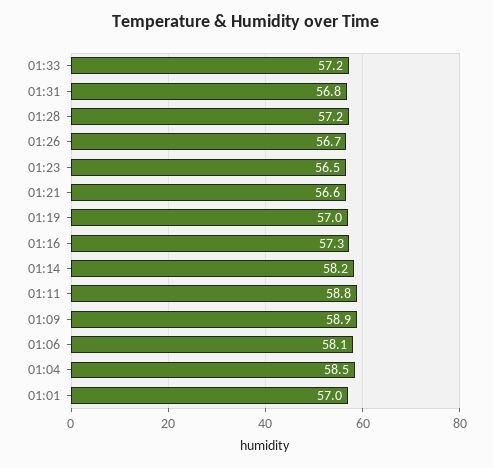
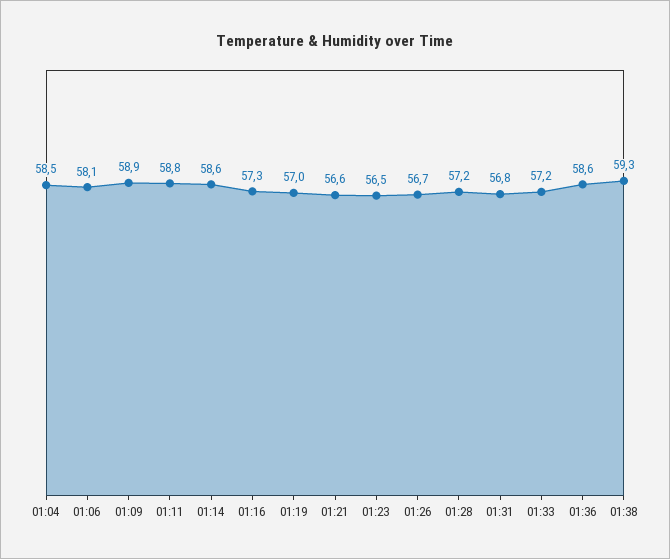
01:14: 58.2 -> 58.6
01:01: 57 -> none
01:36: none -> 58.6
01:38: none -> 59.3

